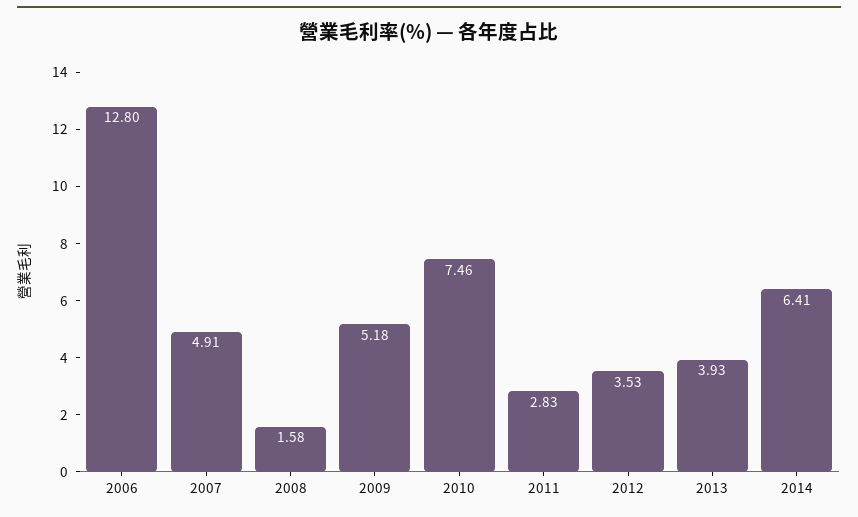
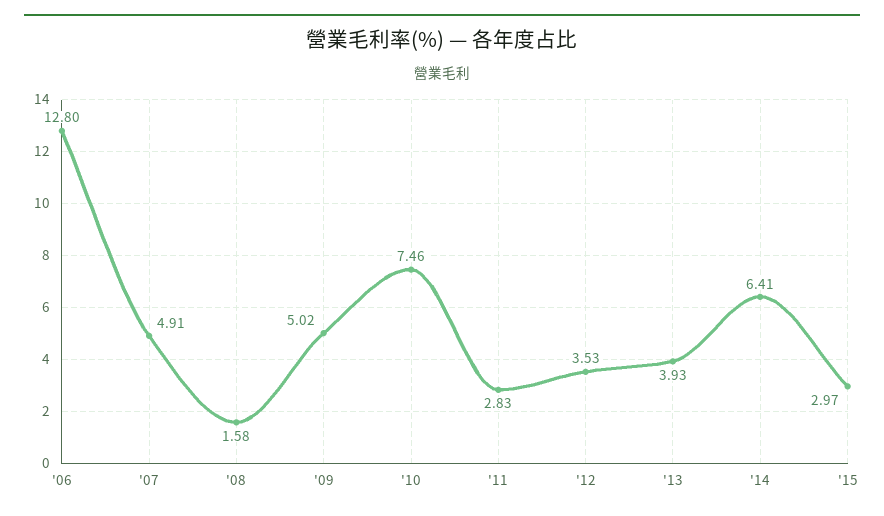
2009: 5.18 -> 5.02
'15: none -> 2.97

